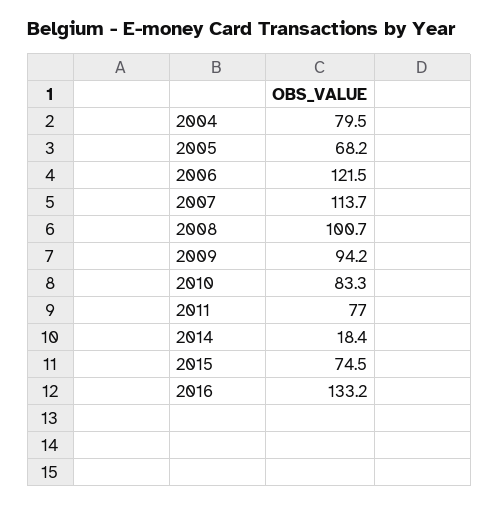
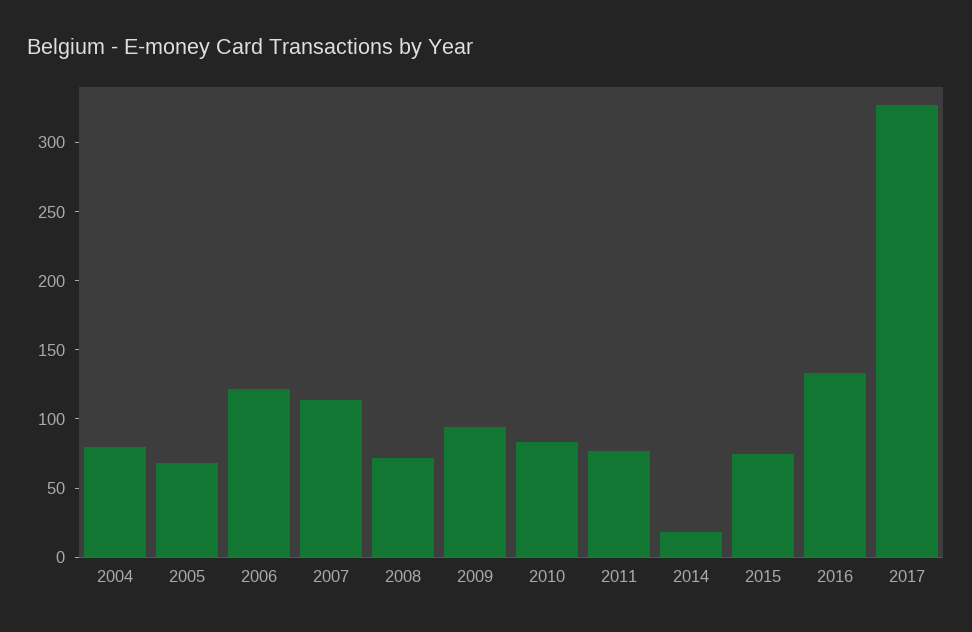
2008: 100.7 -> 70
2017: none -> 330

